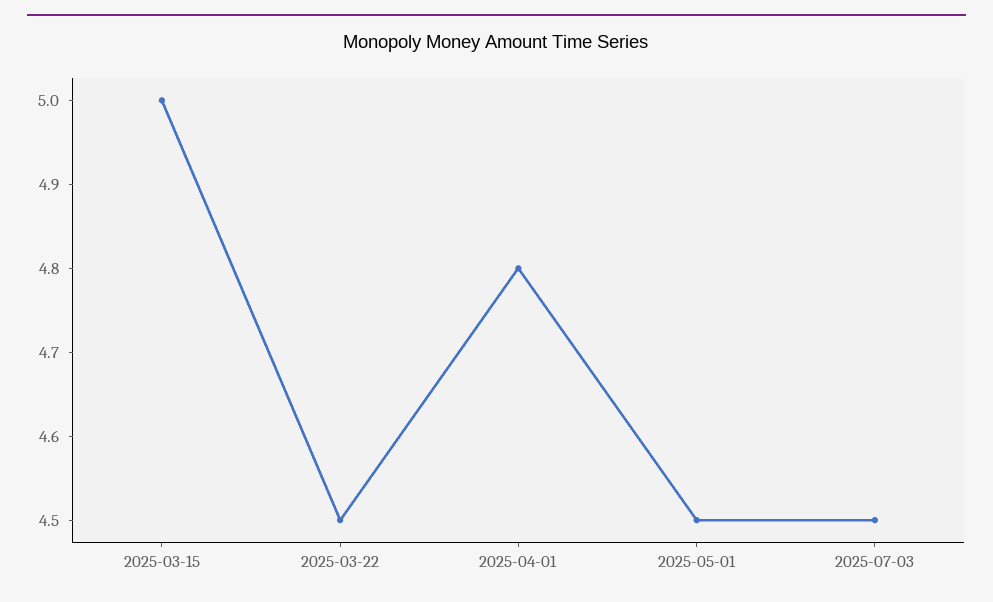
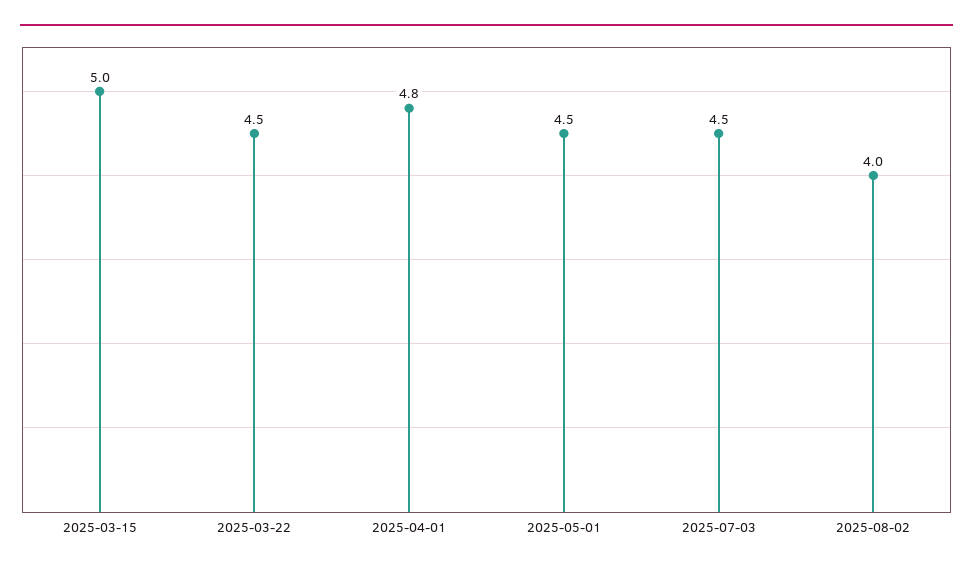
2025-08-02: none -> 4

